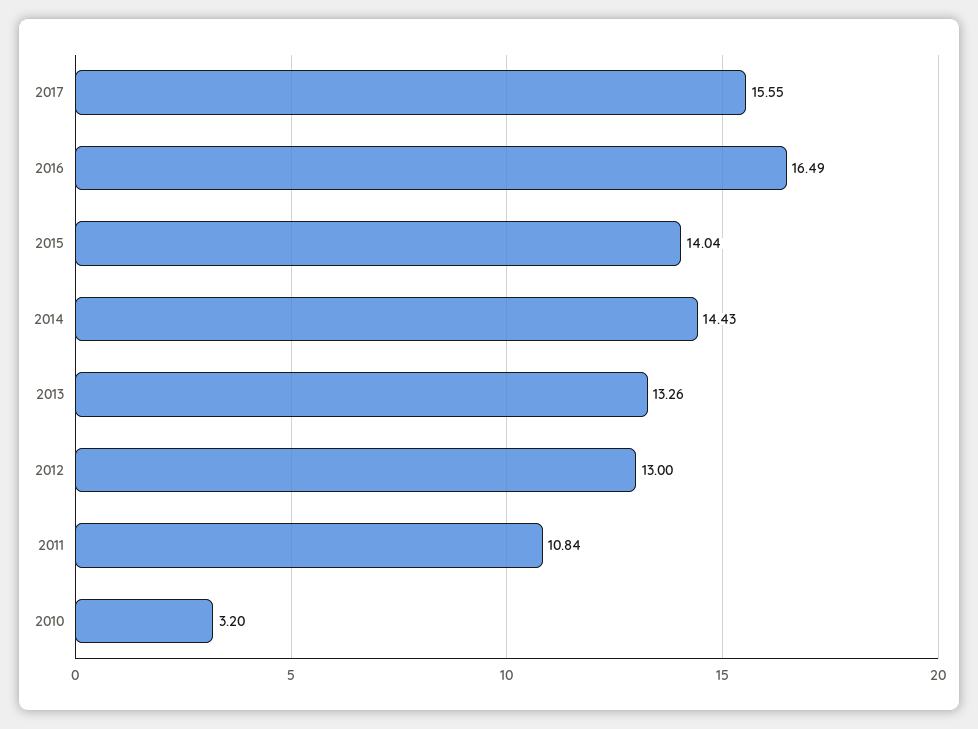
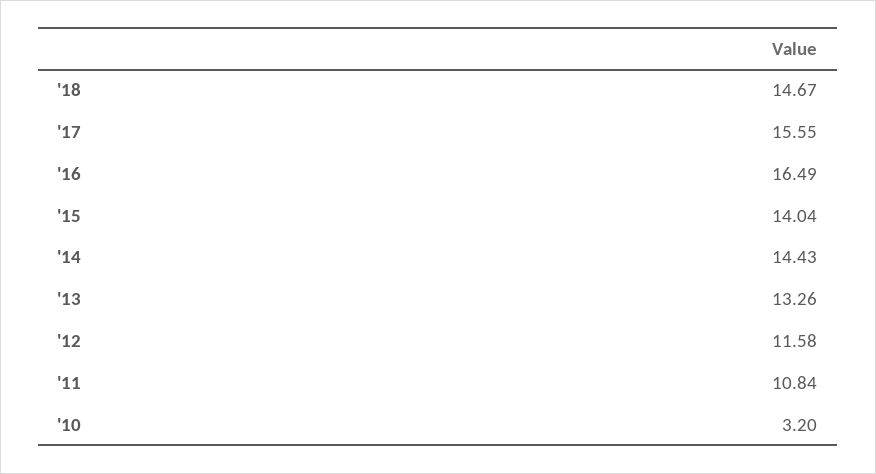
2012: 13 -> 11.58
'18: none -> 14.67

